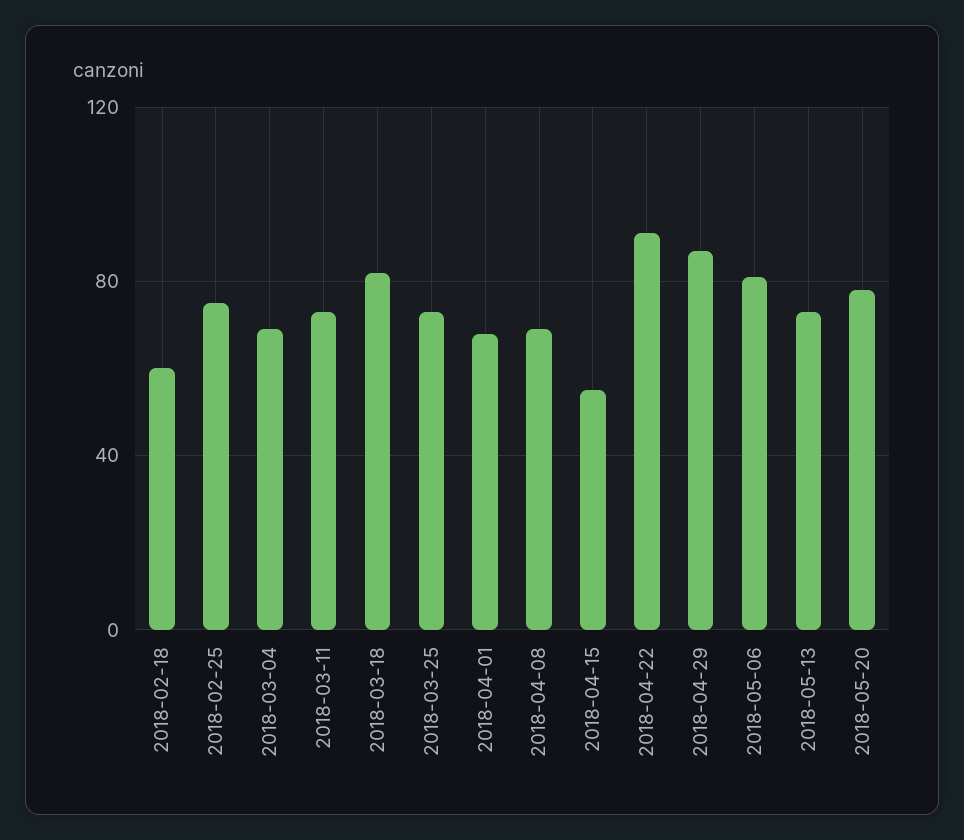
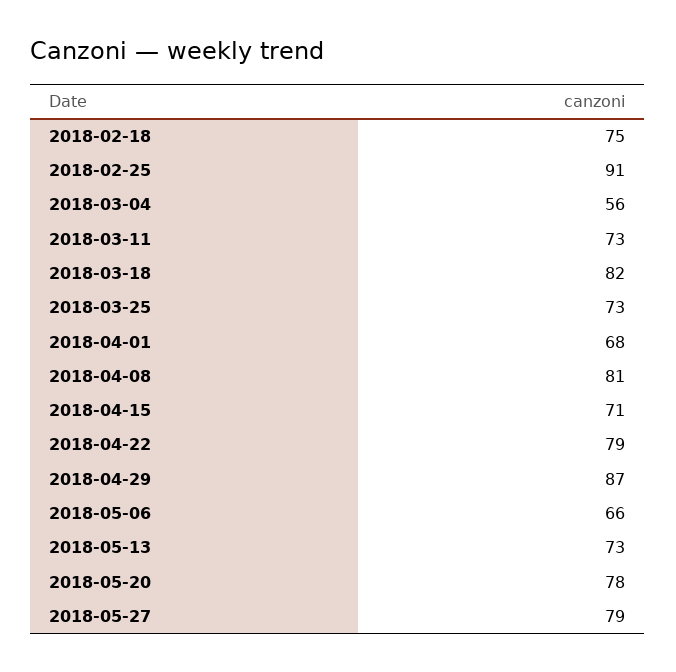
2018-02-18: 60 -> 75
2018-02-25: 75 -> 91
2018-03-04: 70 -> 56
2018-04-08: 70 -> 81
2018-04-15: 55 -> 71
2018-04-22: 90 -> 79
2018-05-06: 80 -> 66
2018-05-27: none -> 79

